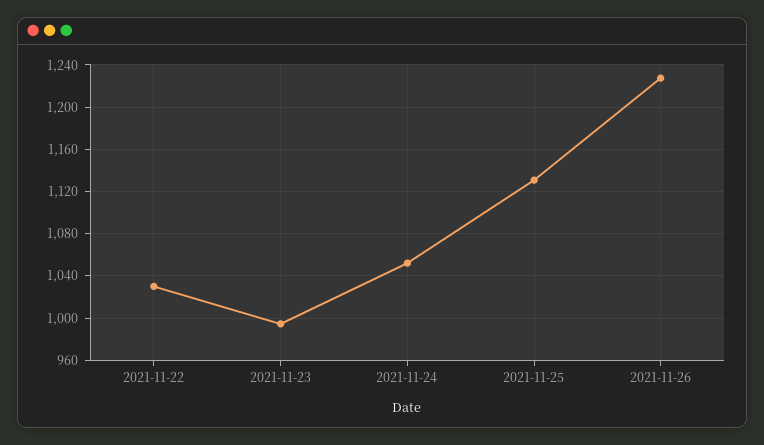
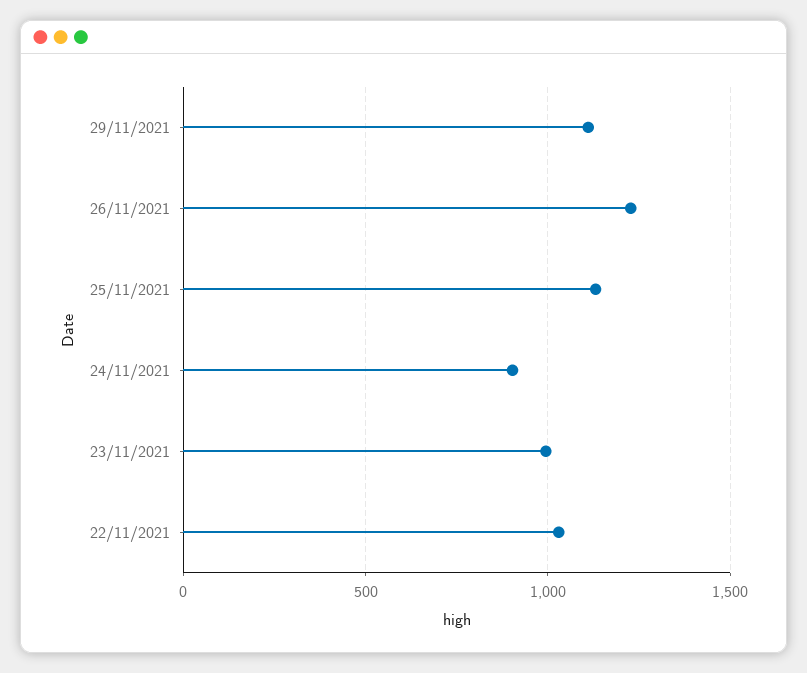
2021-11-24: 1050 -> 900
29/11/2021: none -> 1100

